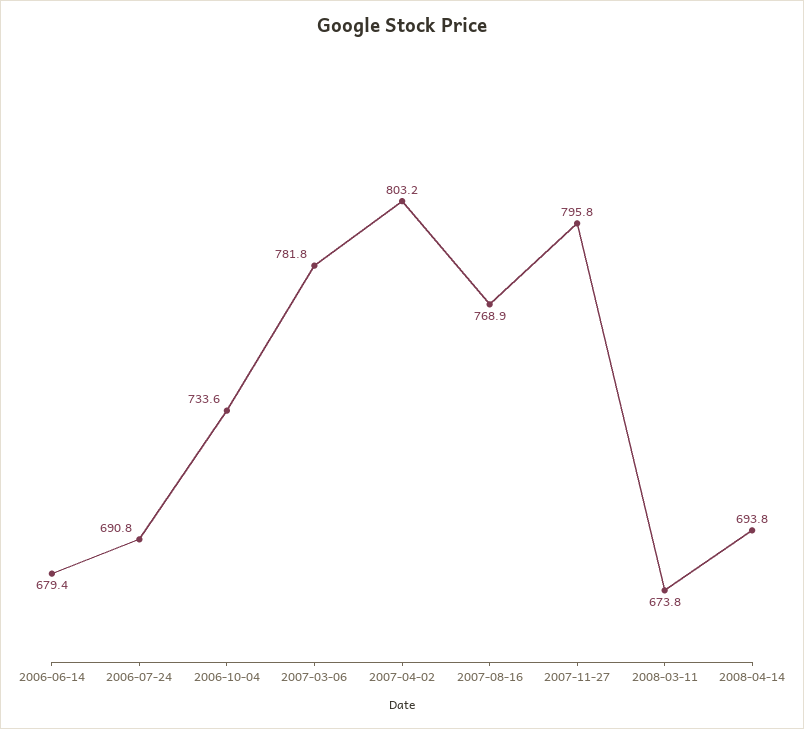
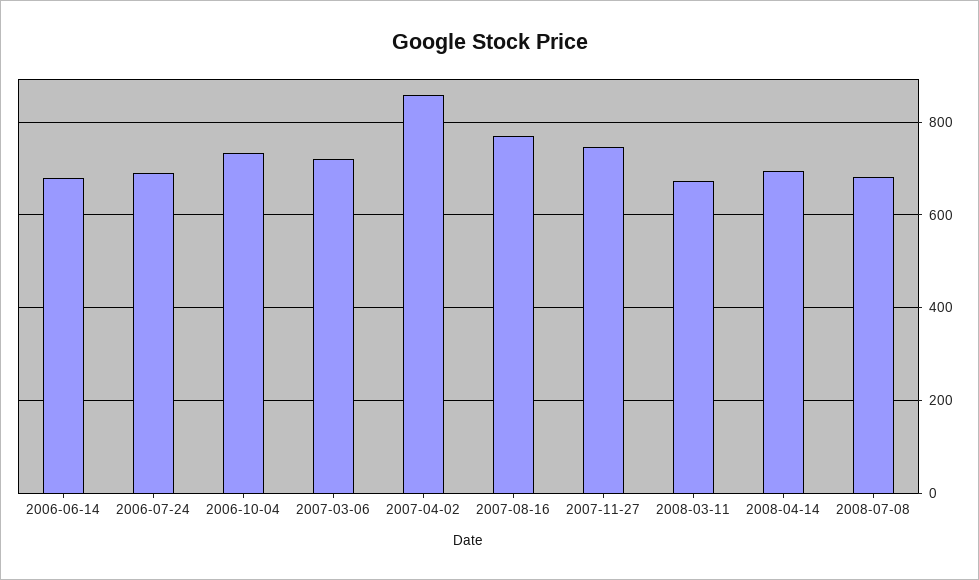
2007-03-06: 781.8 -> 720
2007-04-02: 803.2 -> 860
2007-11-27: 795.8 -> 740
2008-07-08: none -> 680

